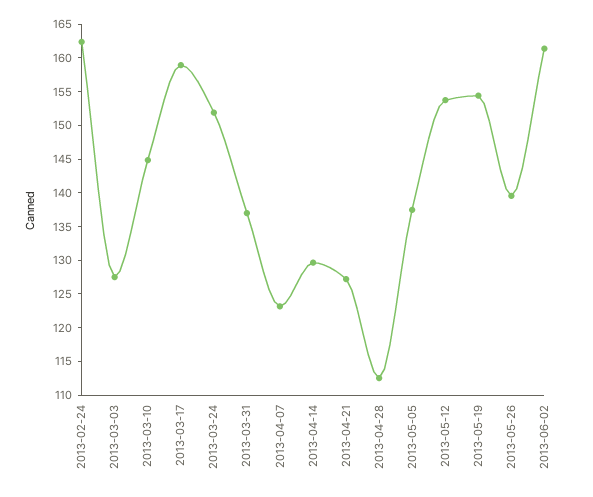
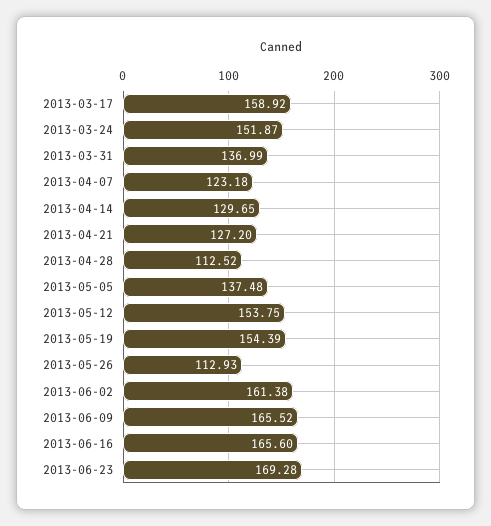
2013-02-24: 162.5 -> none
2013-03-03: 127.5 -> none
2013-03-10: 145 -> none
2013-05-26: 140 -> 112.93
2013-06-09: none -> 165.52
2013-06-16: none -> 165.6
2013-06-23: none -> 169.28

